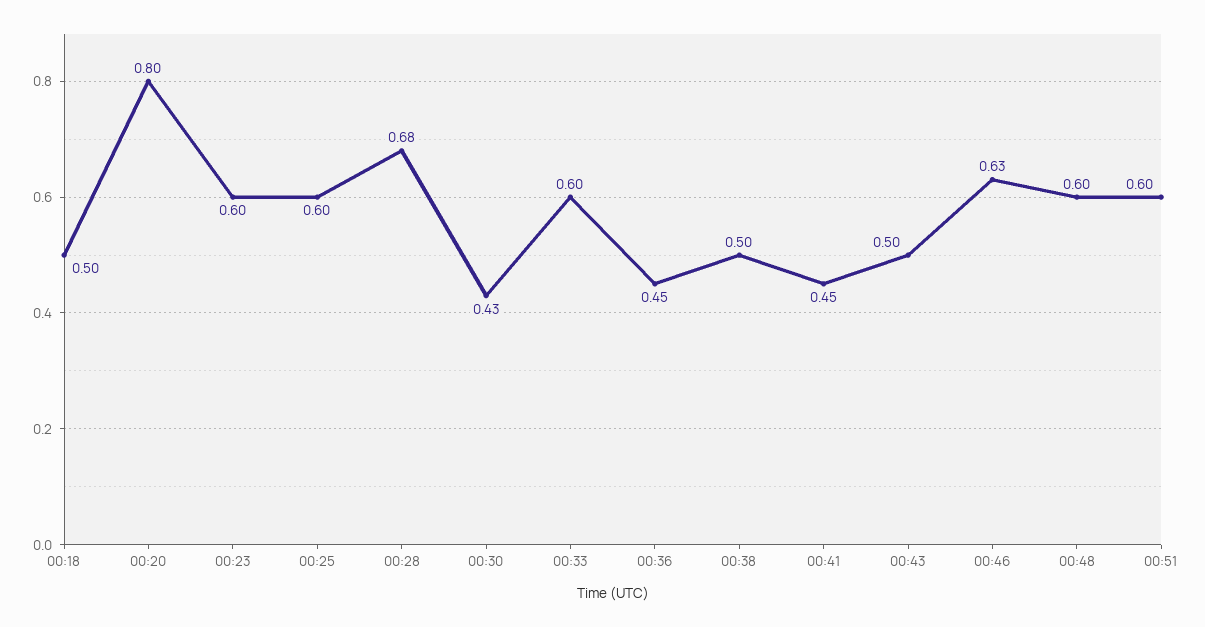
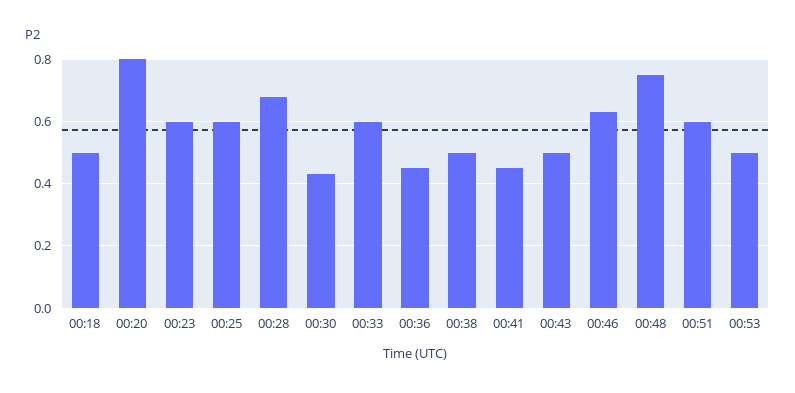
00:48: 0.6 -> 0.75
00:53: none -> 0.5

